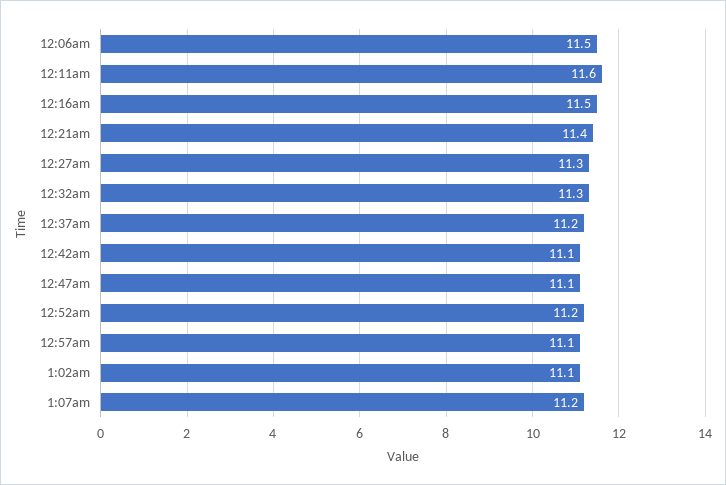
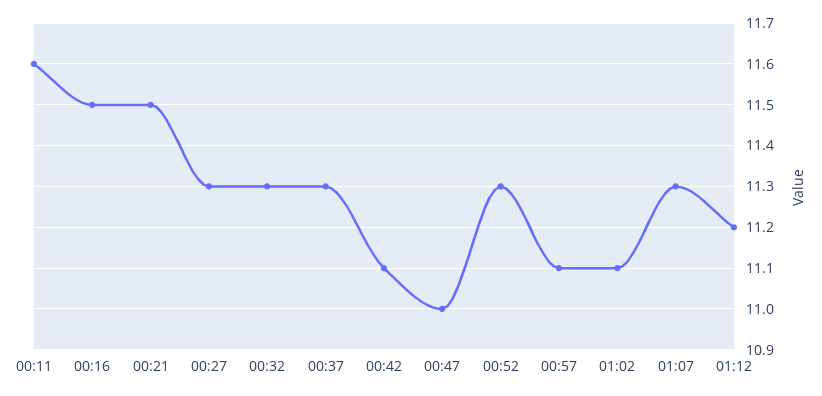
12:06am: 11.5 -> none
12:21am: 11.4 -> 11.5
12:37am: 11.2 -> 11.3
12:47am: 11.1 -> 11
12:52am: 11.2 -> 11.3
1:07am: 11.2 -> 11.3
01:12: none -> 11.2

